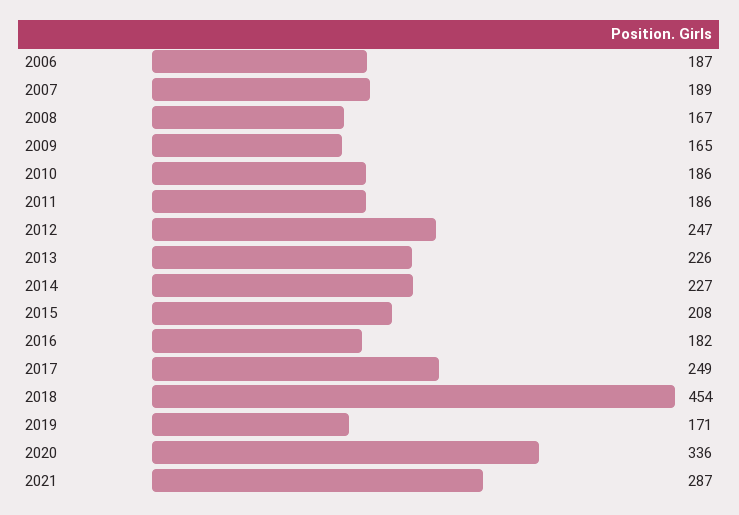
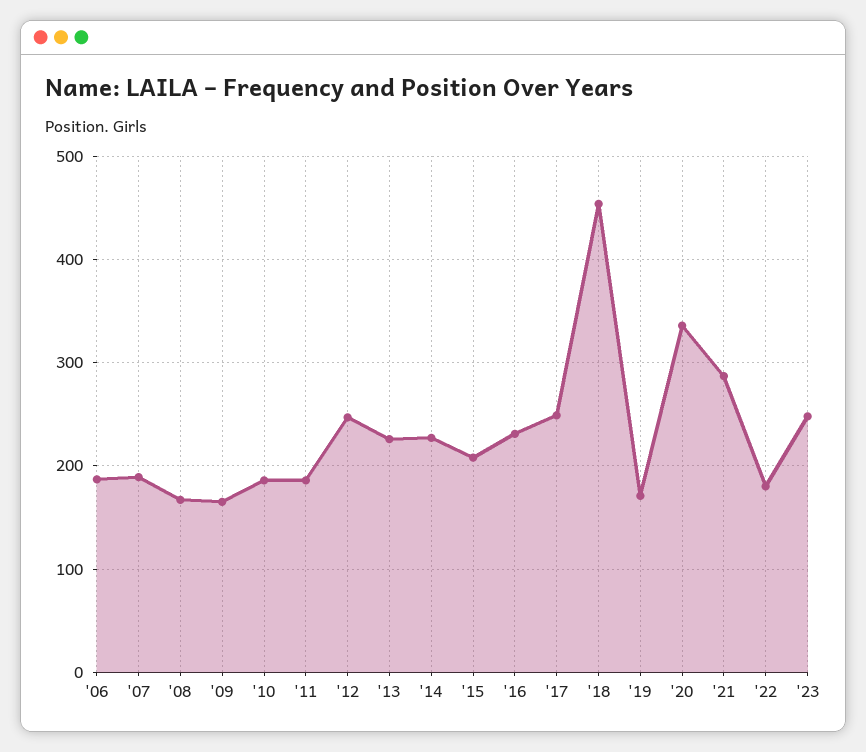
2016: 182 -> 230
'22: none -> 180
'23: none -> 250

